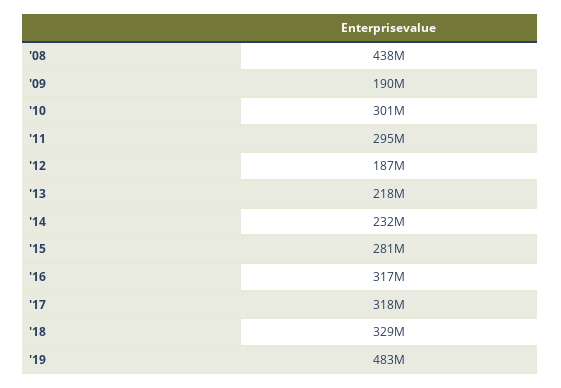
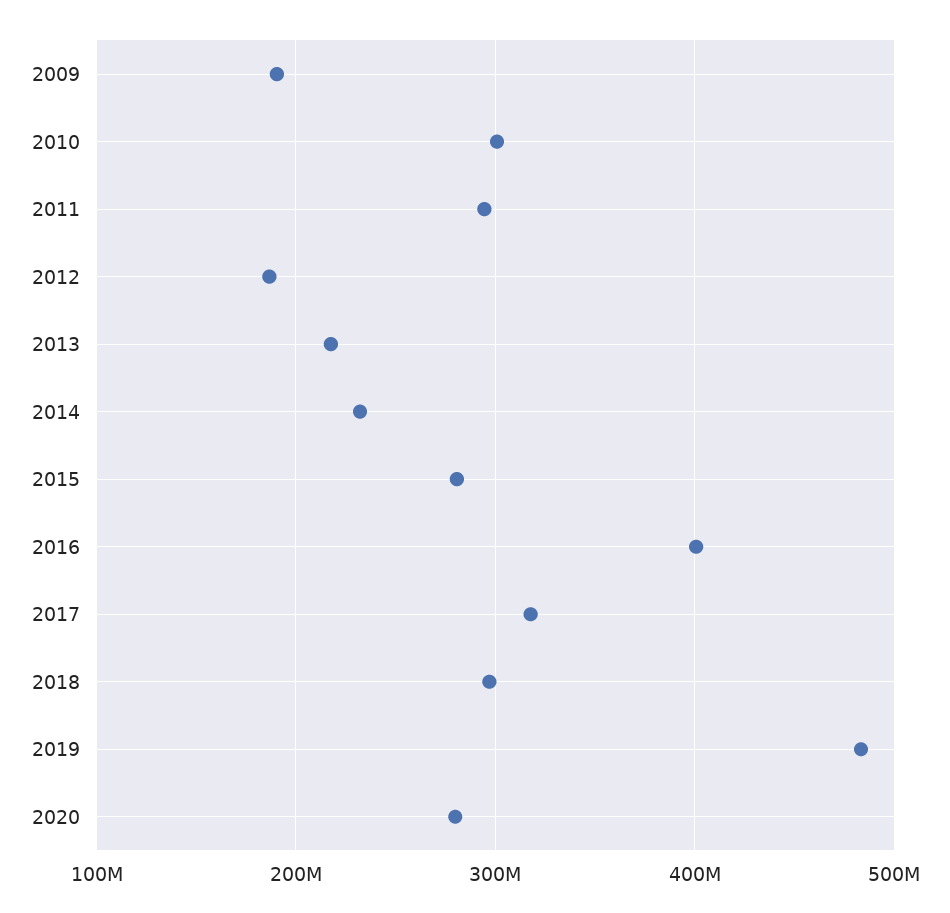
'08: 438000000 -> none
'16: 317000000 -> 400000000
'18: 329000000 -> 300000000
2020: none -> 280000000

